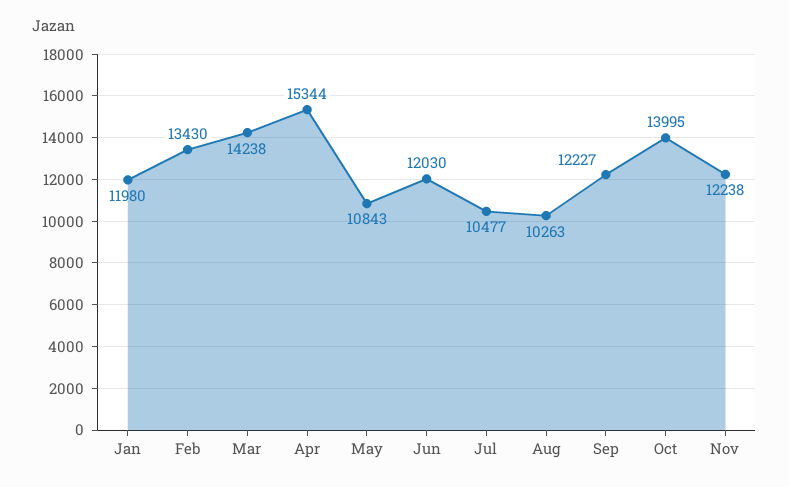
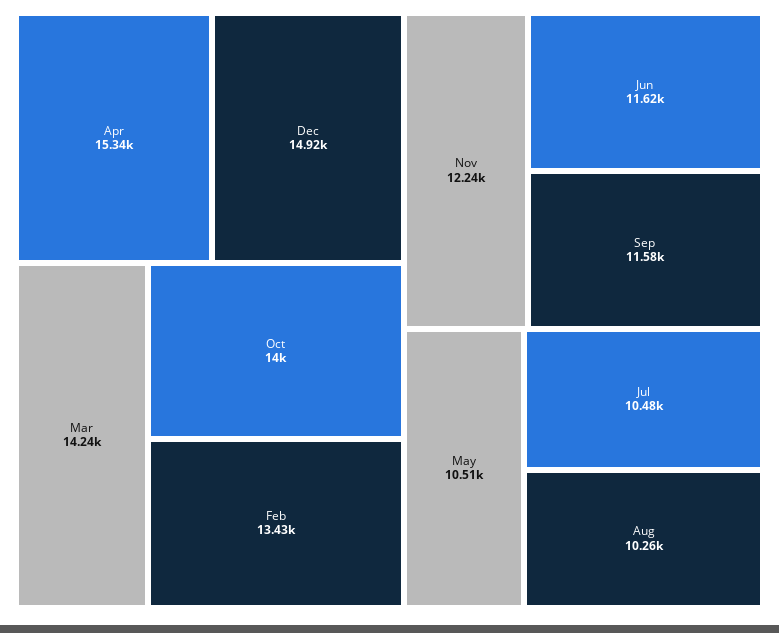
Jan: 11980 -> none
May: 10843 -> 10510
Jun: 12030 -> 11620
Sep: 12227 -> 11580
Dec: none -> 14920

